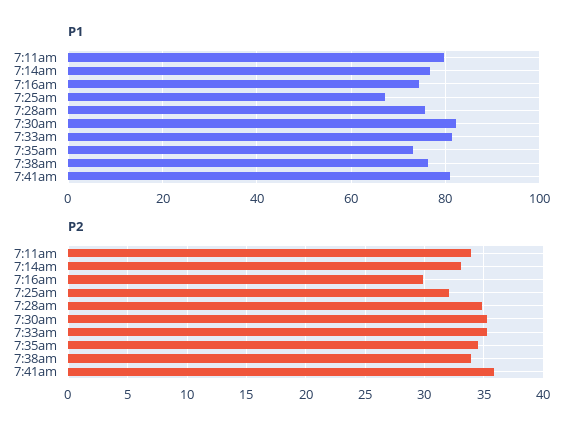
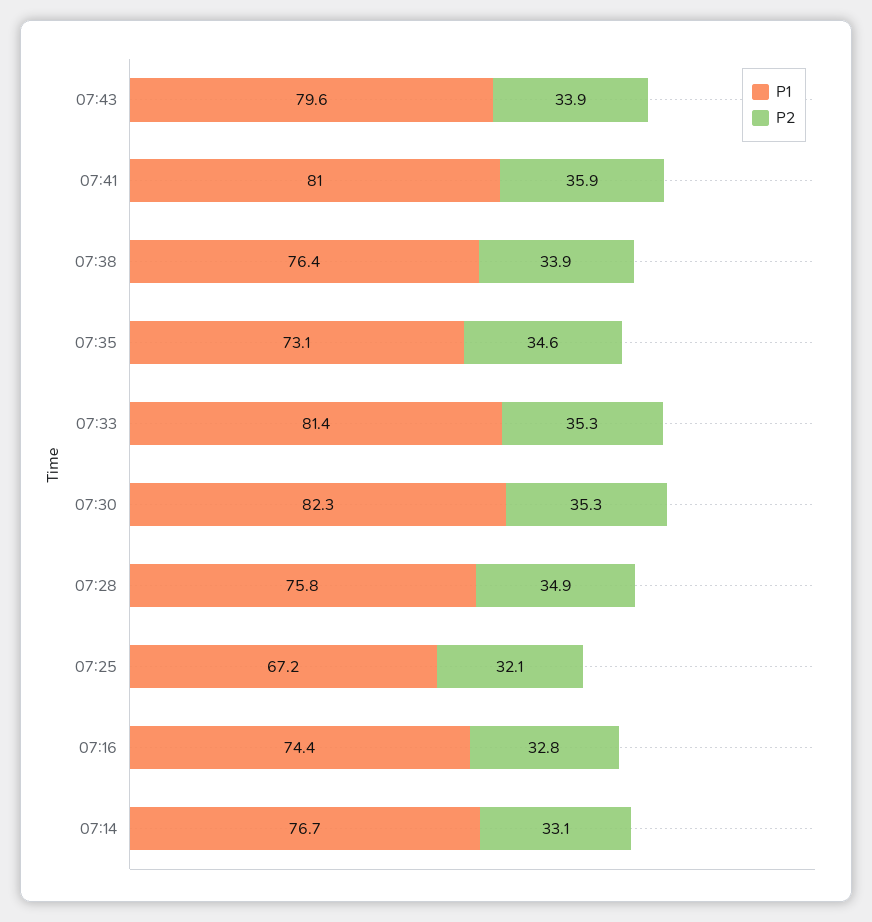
P1, 7:11am: 80 -> none
P2, 7:11am: 34 -> none
P2, 7:16am: 30 -> 32.8
P1, 07:43: none -> 79.6
P2, 07:43: none -> 33.9

